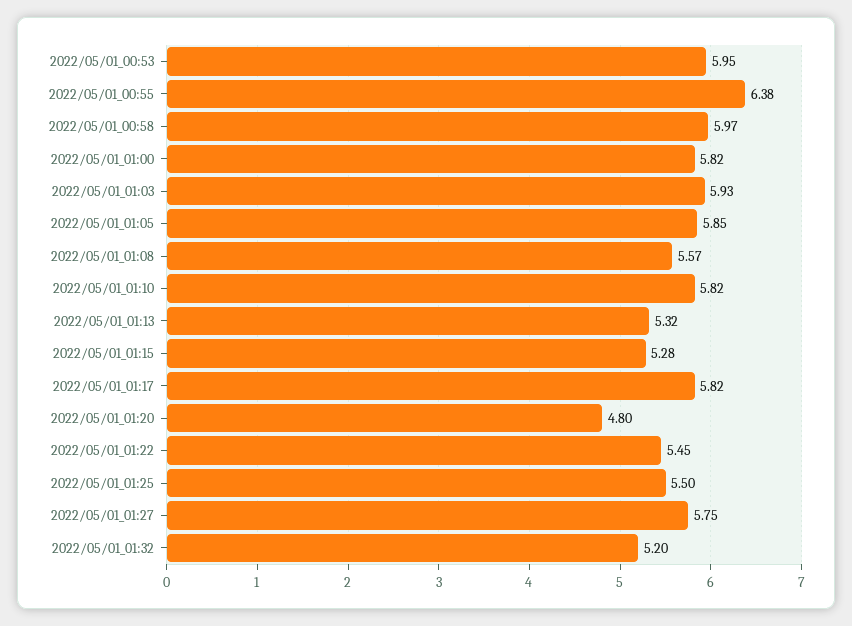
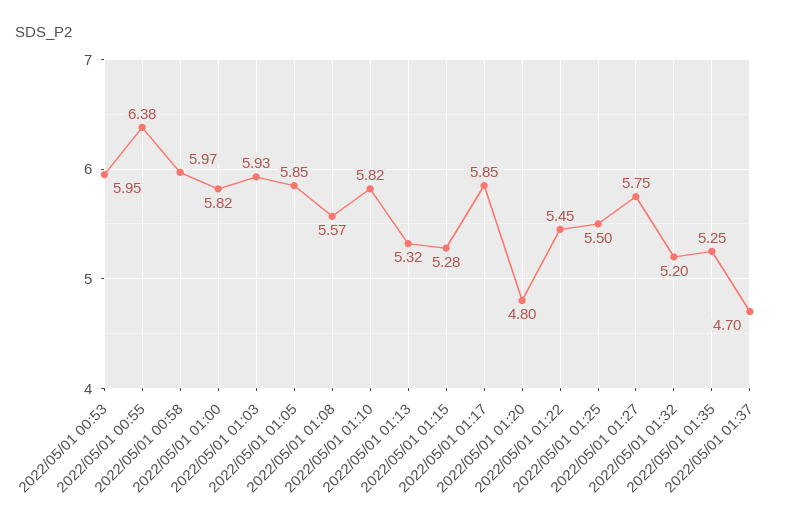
2022/05/01_01:17: 5.82 -> 5.85
2022/05/01 01:35: none -> 5.25
2022/05/01 01:37: none -> 4.7

